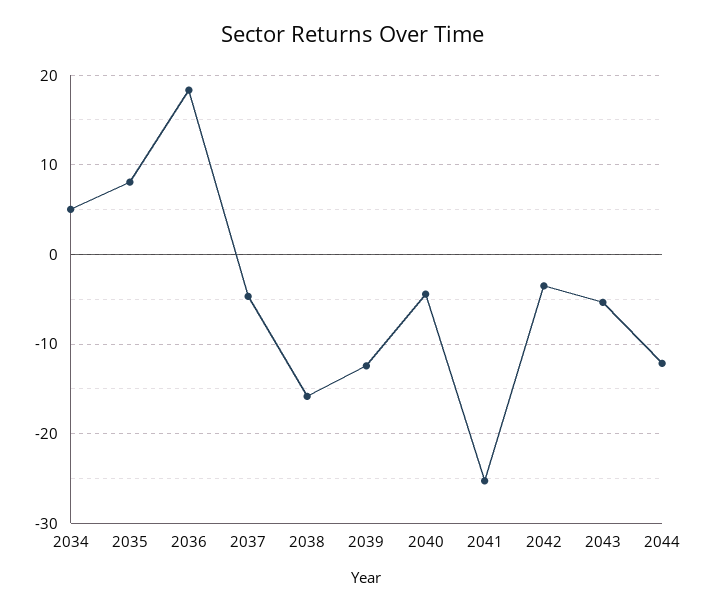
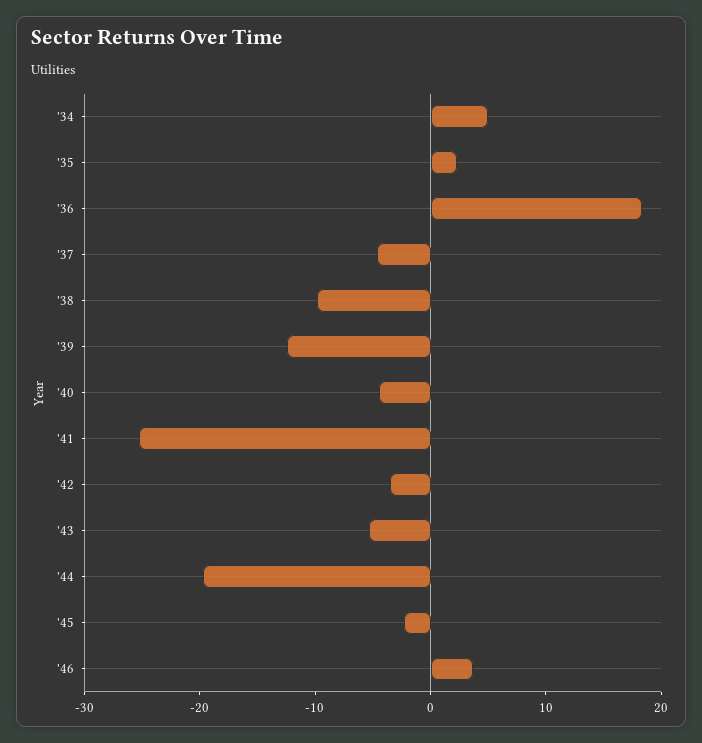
2035: 8 -> 2
2038: -16 -> -10
2044: -12 -> -20
'45: none -> -2
'46: none -> 4

